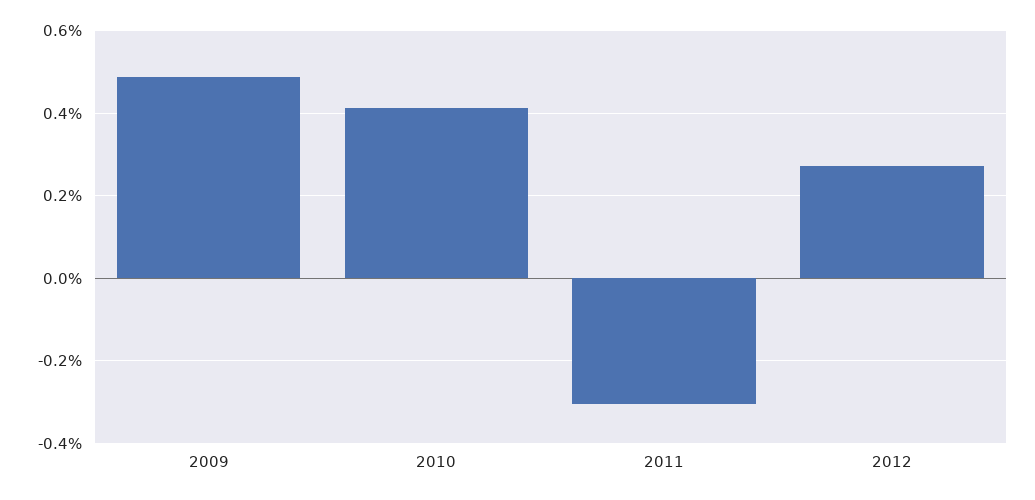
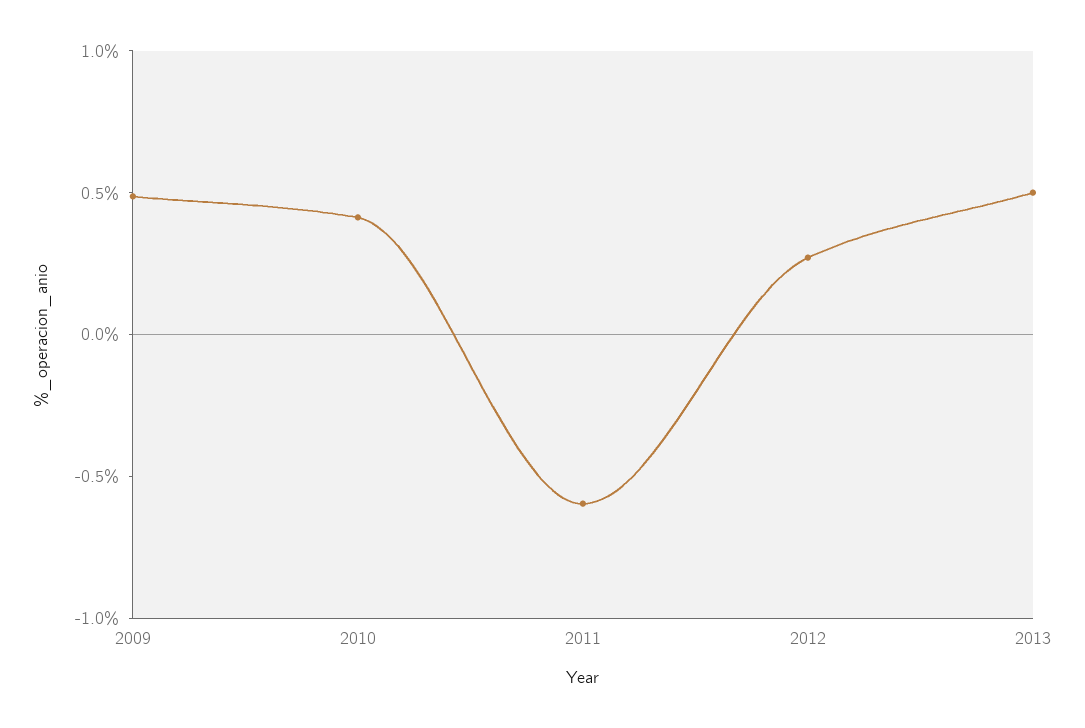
2011: -0.3 -> -0.6
2013: none -> 0.5

